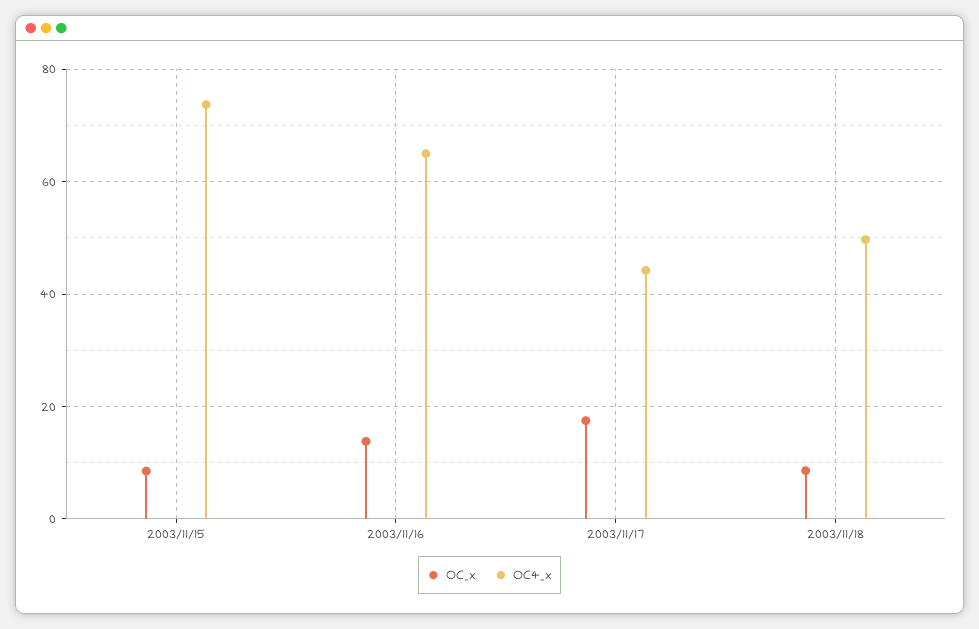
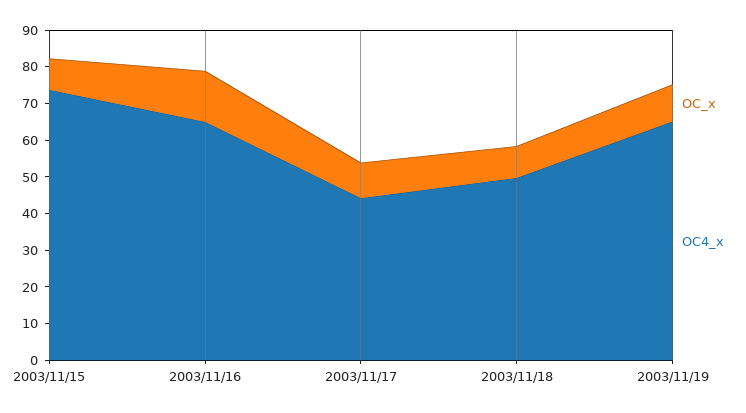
OC_x, 2003/11/17: 18 -> 10
OC_x, 2003/11/19: none -> 10
OC4_x, 2003/11/19: none -> 65

